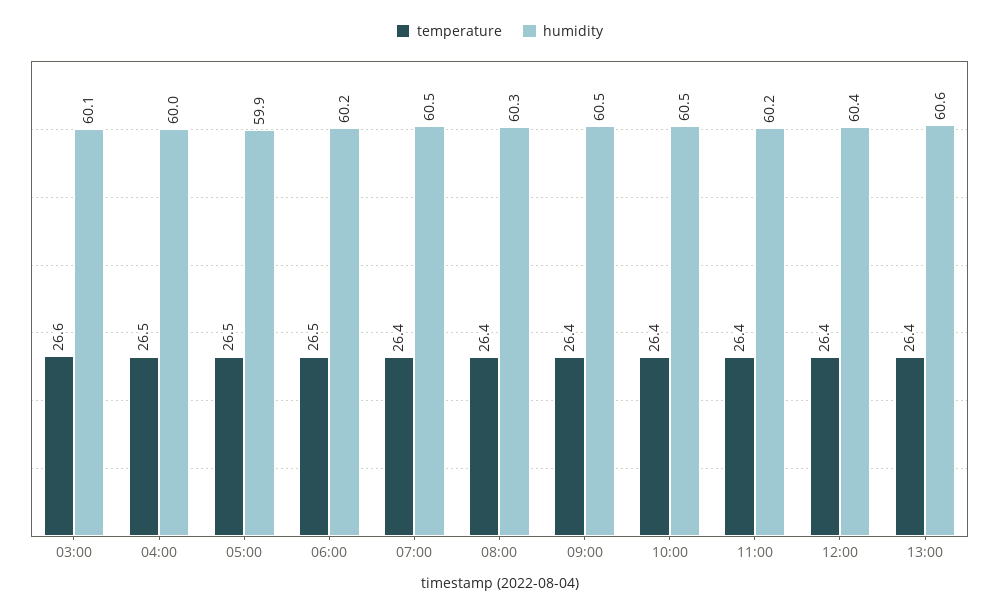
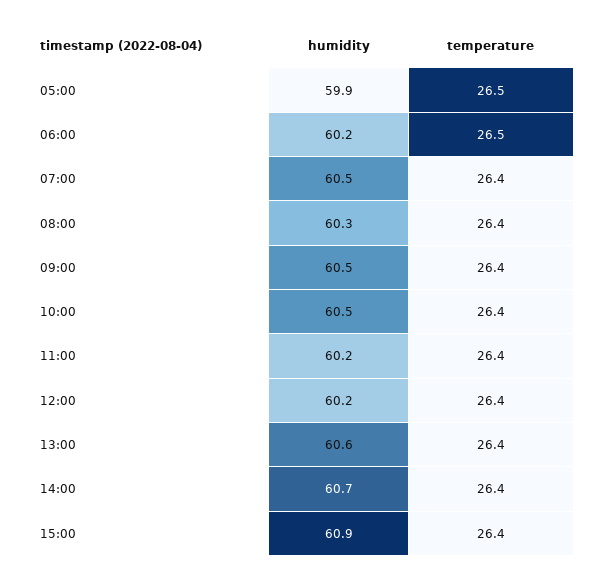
temperature, 03:00: 26.6 -> none
humidity, 03:00: 60.1 -> none
temperature, 04:00: 26.5 -> none
humidity, 04:00: 60 -> none
humidity, 12:00: 60.4 -> 60.2
humidity, 14:00: none -> 60.7
temperature, 14:00: none -> 26.4
humidity, 15:00: none -> 60.9
temperature, 15:00: none -> 26.4

